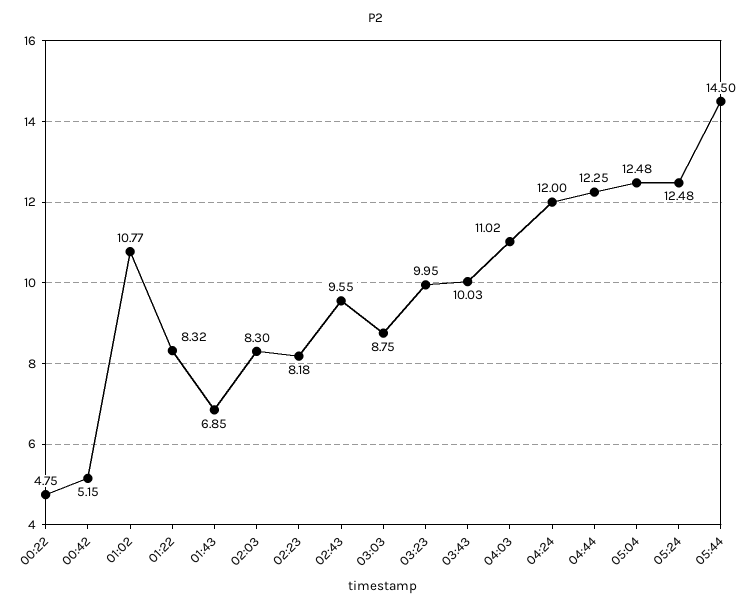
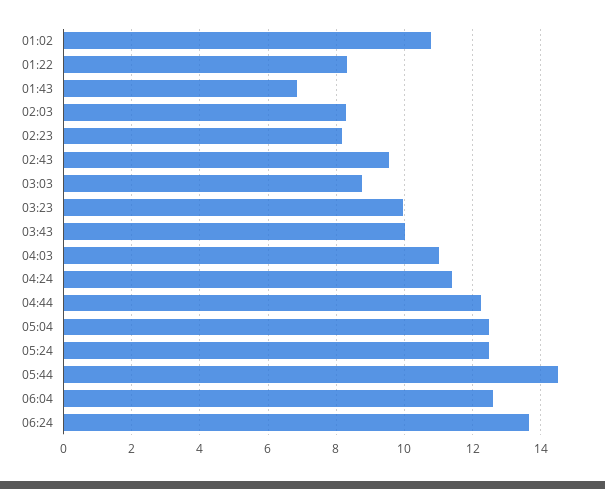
00:22: 4.75 -> none
00:42: 5.15 -> none
04:24: 12 -> 11.4
06:04: none -> 12.6
06:24: none -> 13.6

